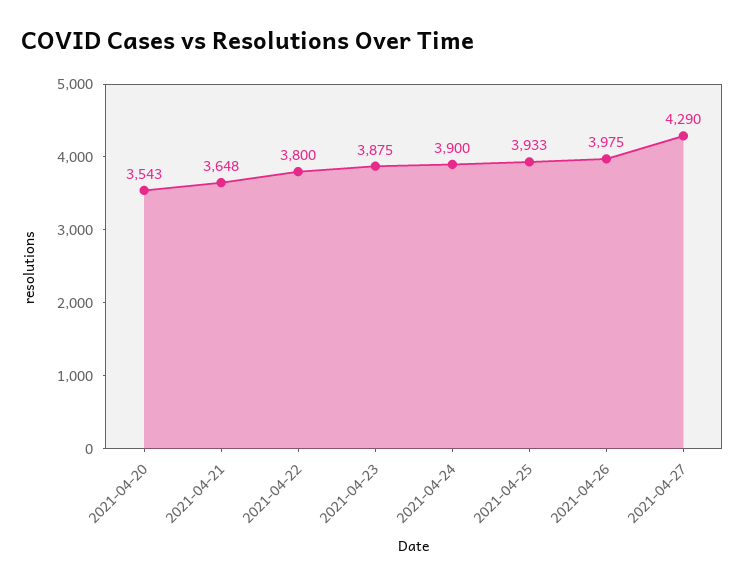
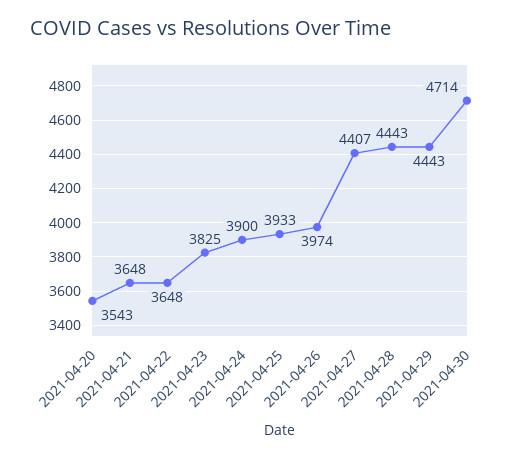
2021-04-22: 3800 -> 3648
2021-04-23: 3875 -> 3825
2021-04-26: 3975 -> 3974
2021-04-27: 4290 -> 4407
2021-04-28: none -> 4443
2021-04-29: none -> 4443
2021-04-30: none -> 4714

